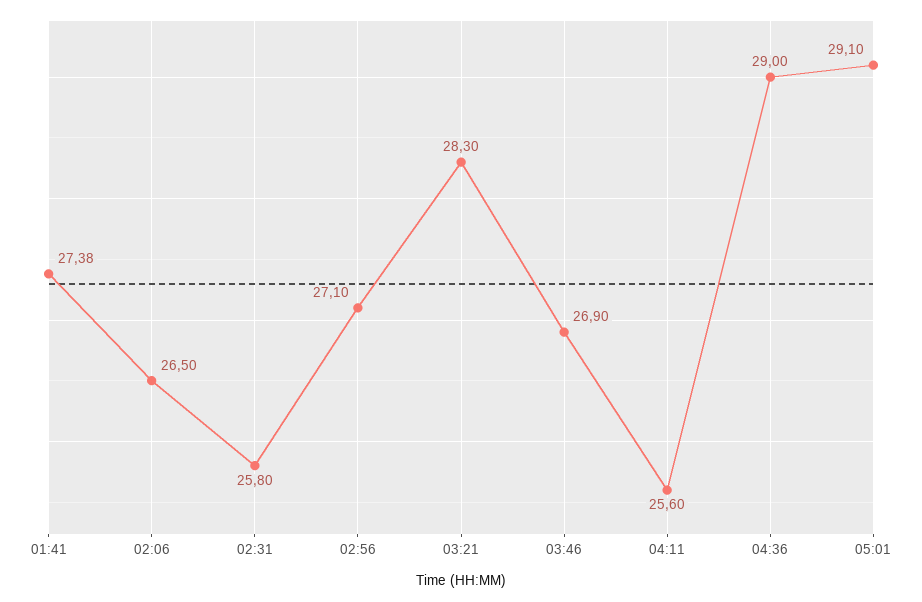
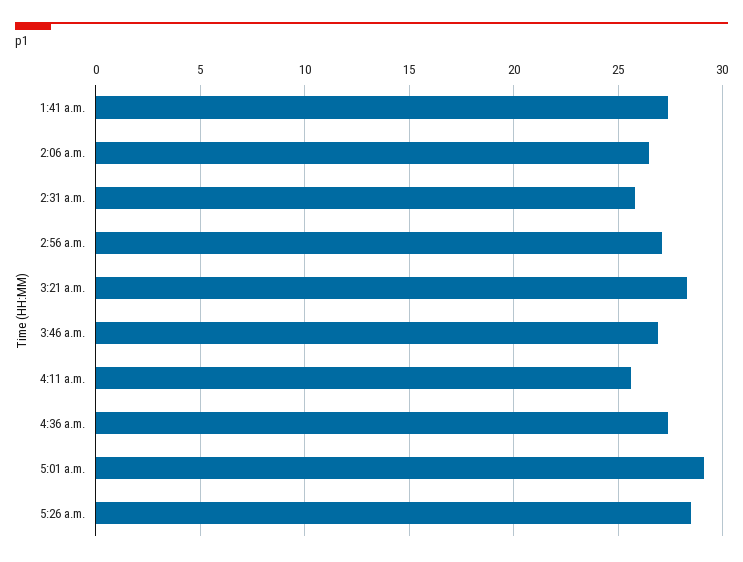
04:36: 29 -> 27.5
5:26 a.m.: none -> 28.5

